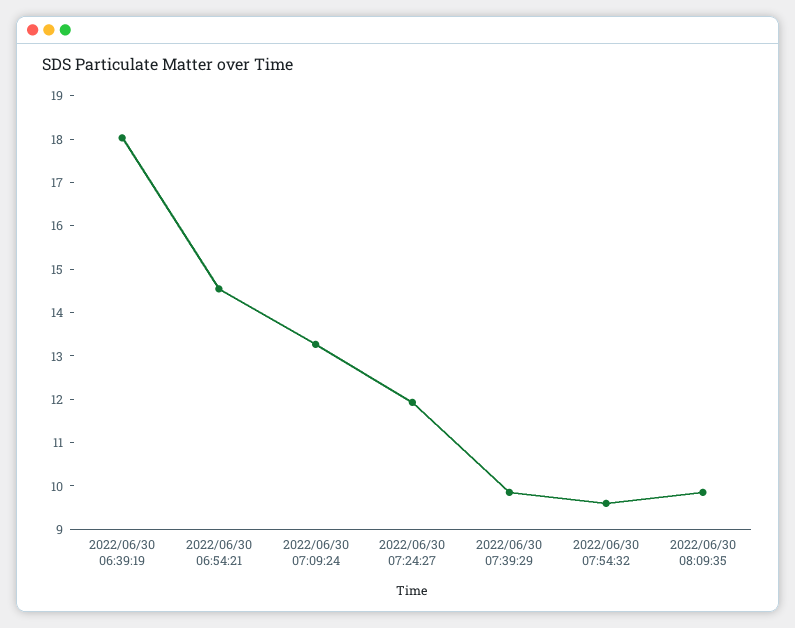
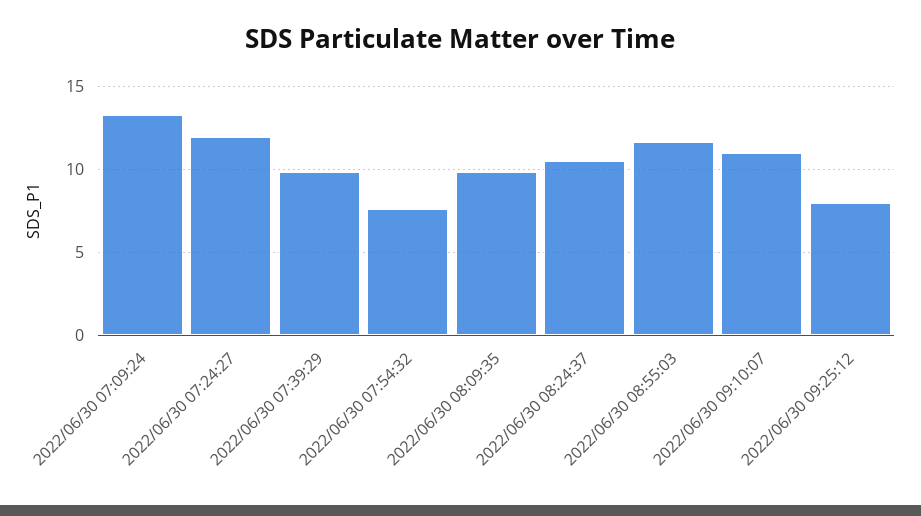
2022/06/30 06:39:19: 18 -> none
2022/06/30 06:54:21: 14.6 -> none
2022/06/30 07:54:32: 9.6 -> 7.5
2022/06/30 08:24:37: none -> 10.5
2022/06/30 08:55:03: none -> 11.5
2022/06/30 09:10:07: none -> 11
2022/06/30 09:25:12: none -> 8

